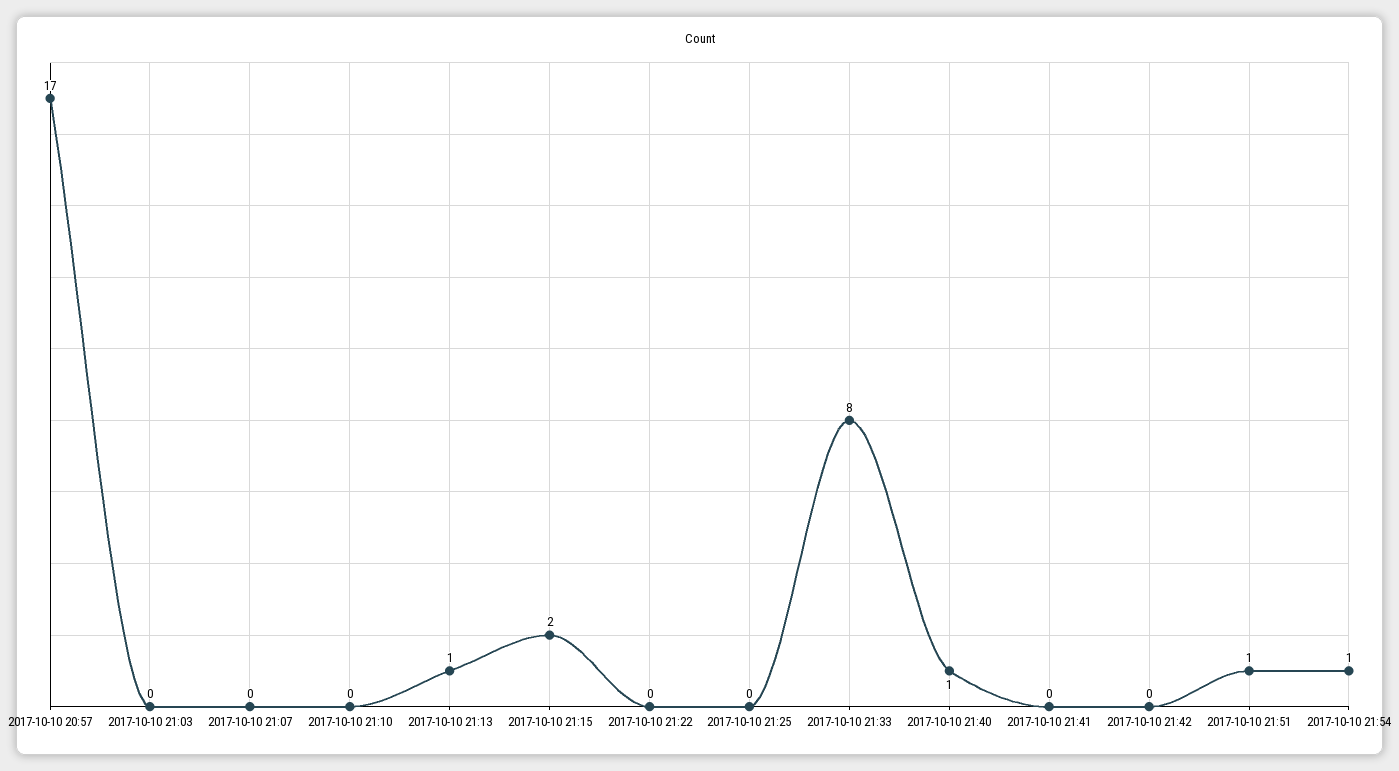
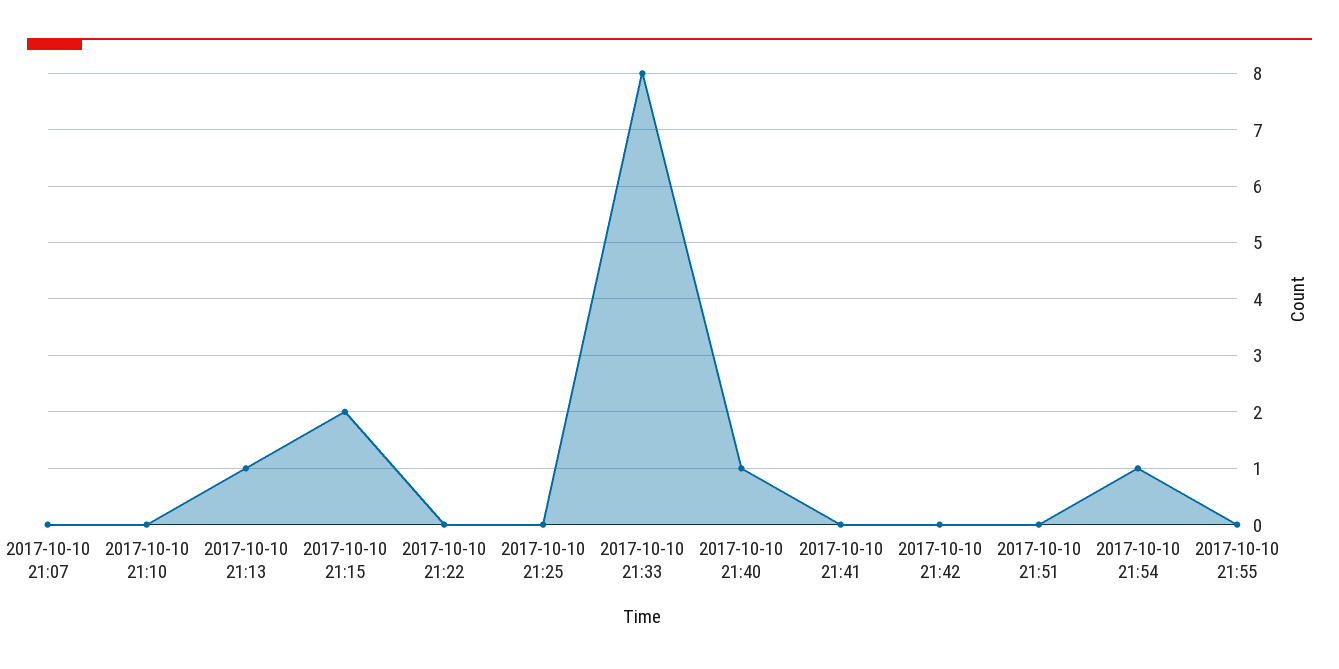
2017-10-10 20:57: 17 -> none
2017-10-10 21:03: 0 -> none
2017-10-10 21:51: 1 -> 0
2017-10-10 21:55: none -> 0

